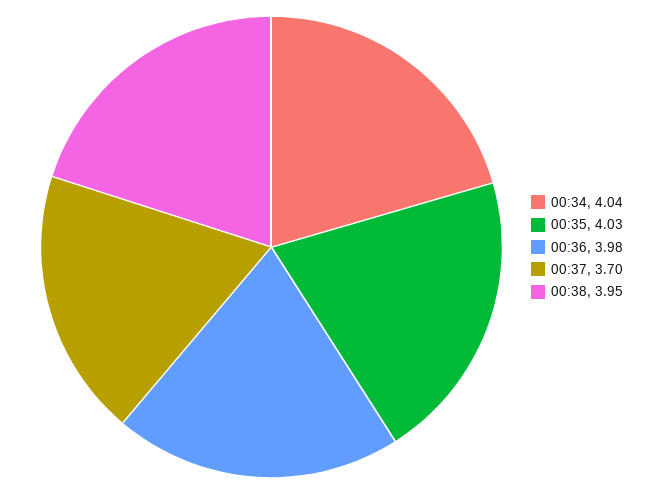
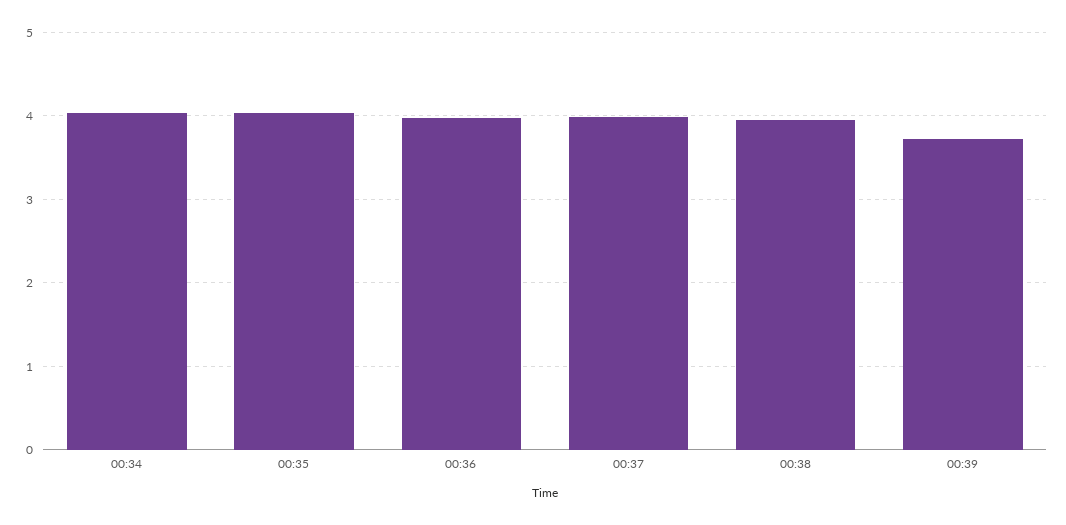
00:37: 3.7 -> 4
00:39: none -> 3.7

